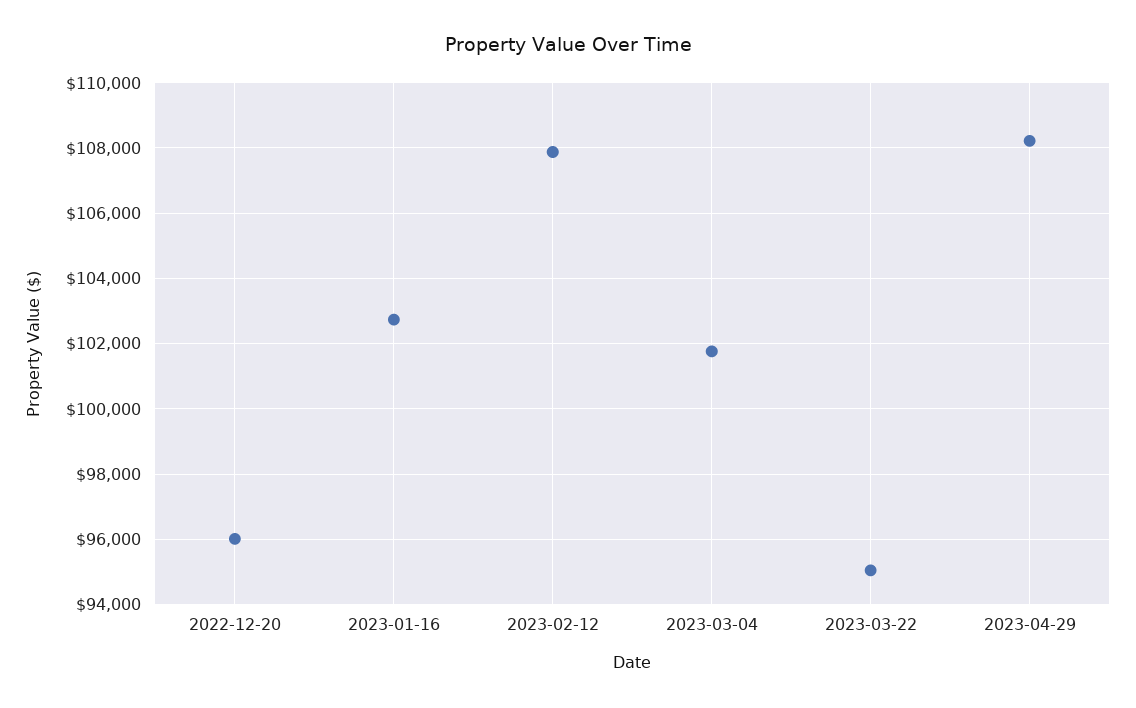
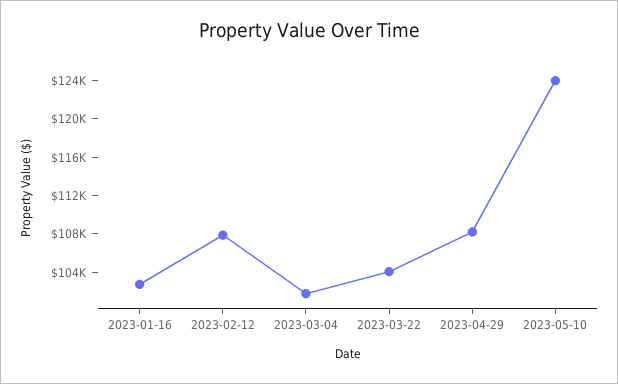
2022-12-20: 96000 -> none
2023-03-22: 95000 -> 104000
2023-05-10: none -> 124000

